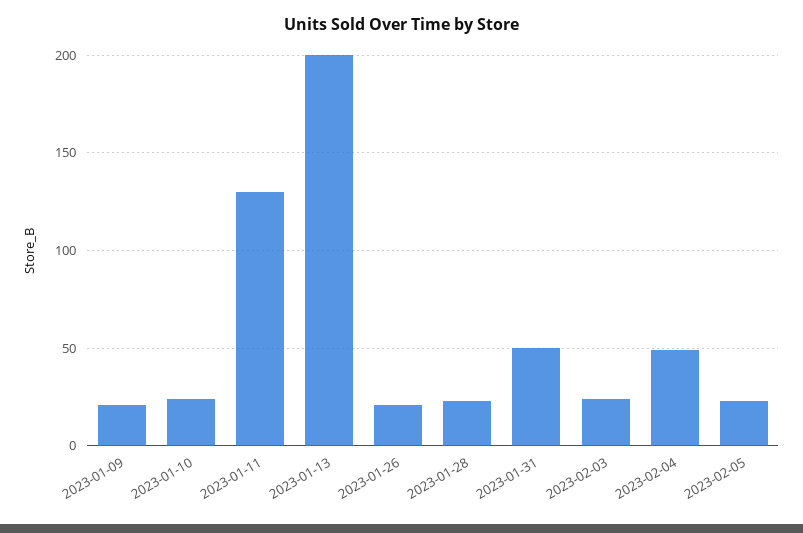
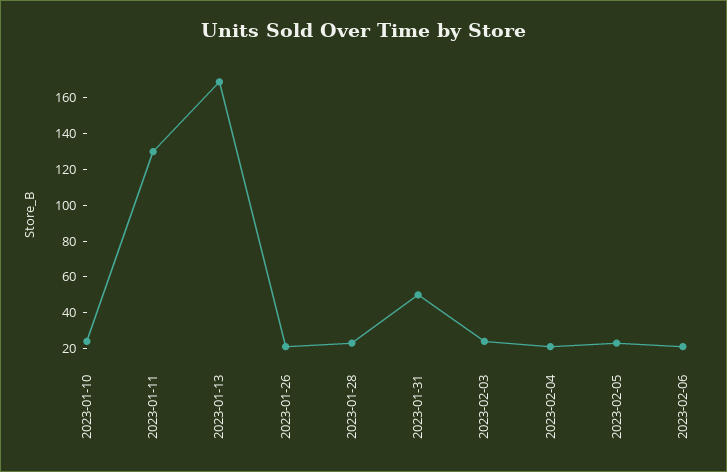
2023-01-09: 20 -> none
2023-01-13: 200 -> 170
2023-02-04: 50 -> 20
2023-02-06: none -> 20

